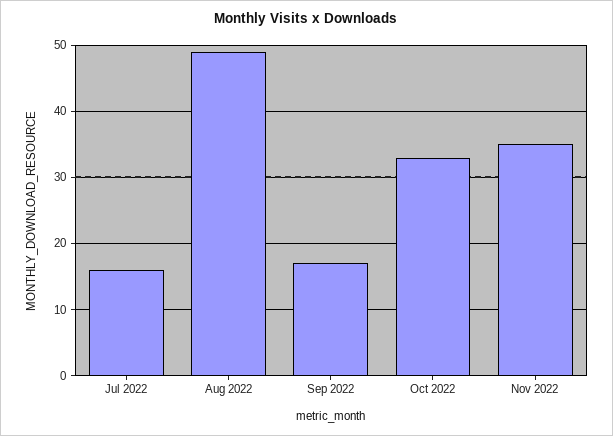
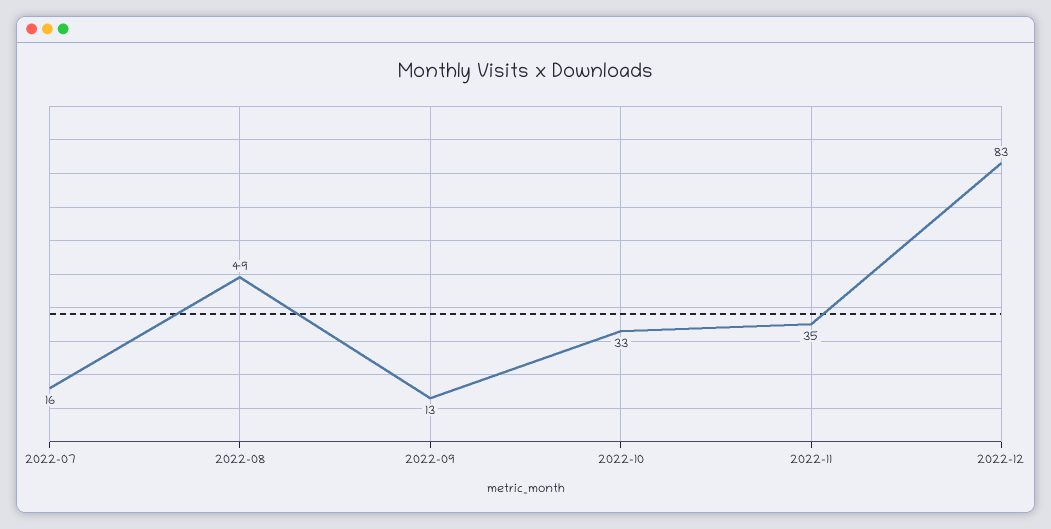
Sep 2022: 17 -> 13
2022-12: none -> 83

